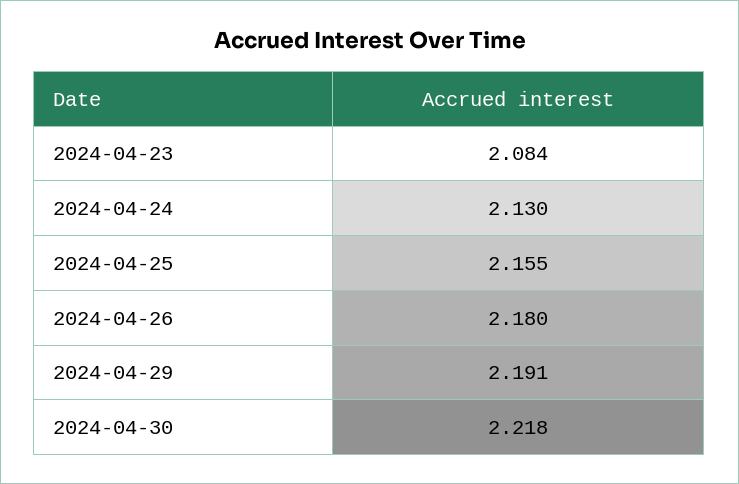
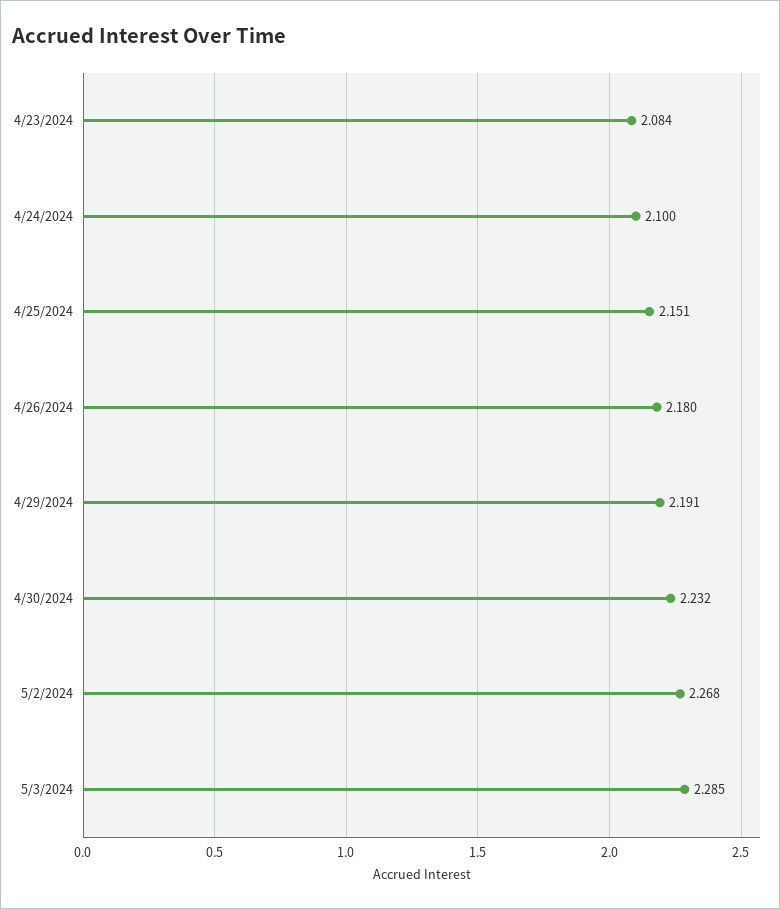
2024-04-24: 2.13 -> 2.1
2024-04-25: 2.155 -> 2.151
2024-04-30: 2.218 -> 2.232
5/2/2024: none -> 2.268
5/3/2024: none -> 2.285

